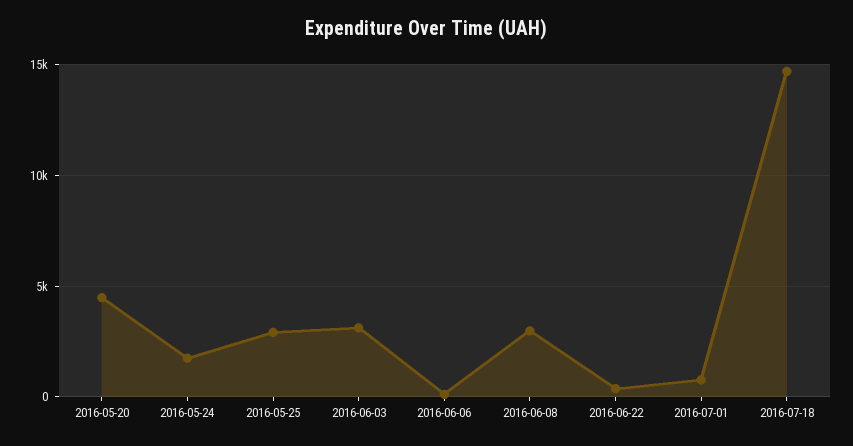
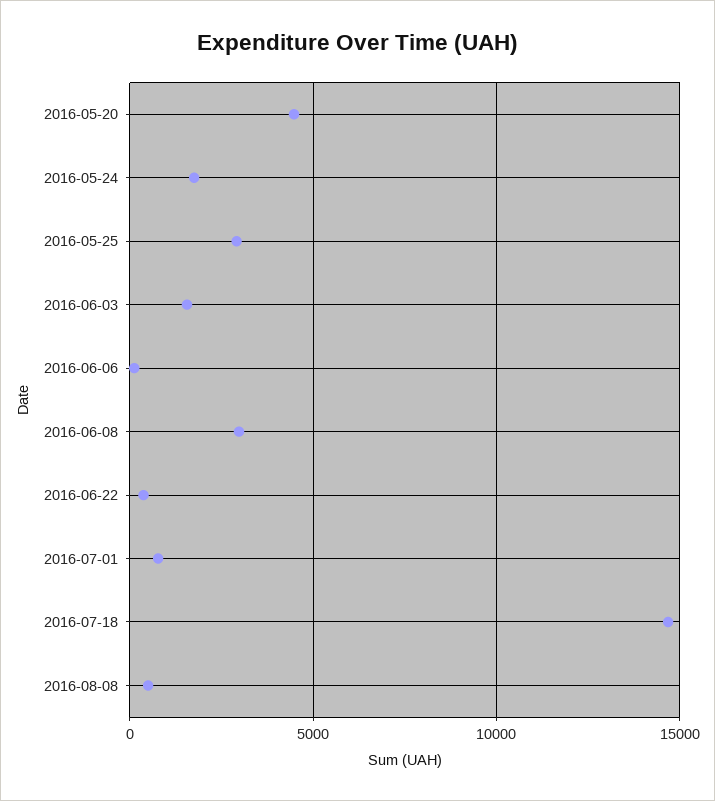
2016-06-03: 3000 -> 1500
2016-08-08: none -> 500

